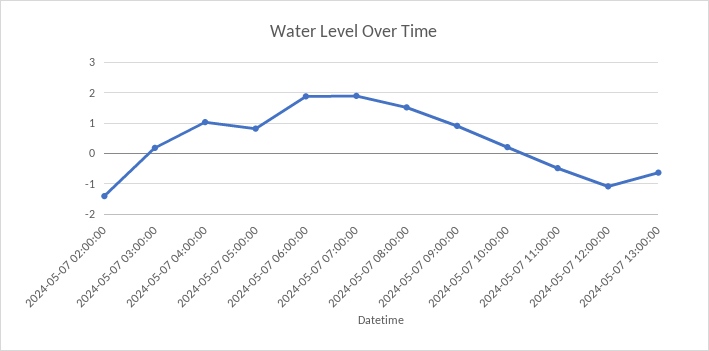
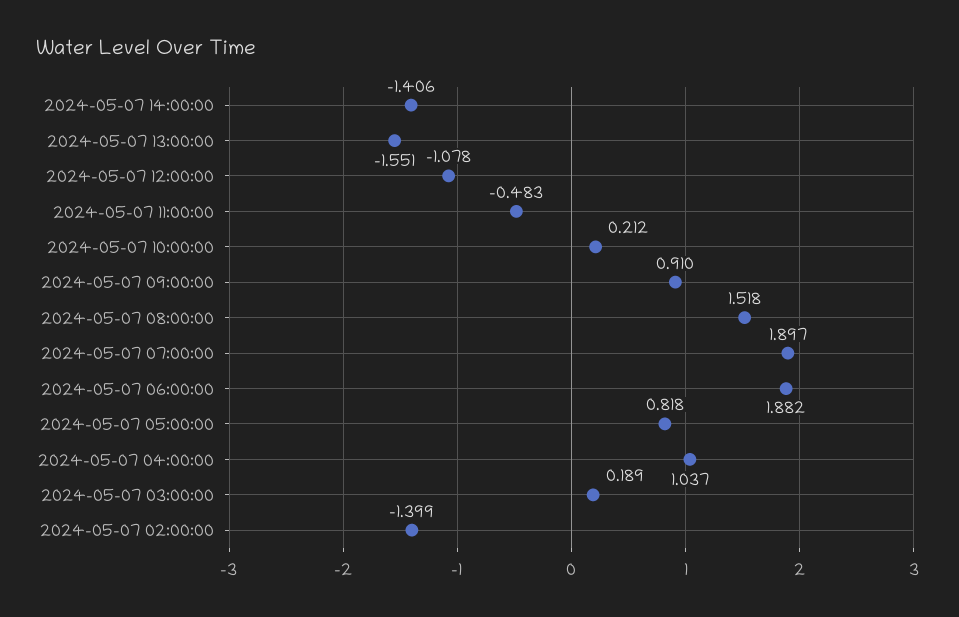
2024-05-07 13:00:00: -0.6 -> -1.551
2024-05-07 14:00:00: none -> -1.406

